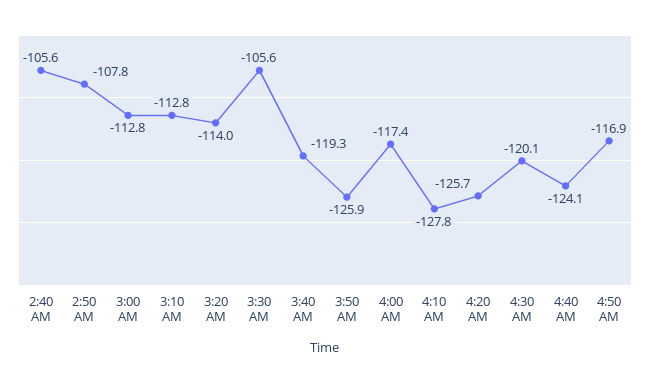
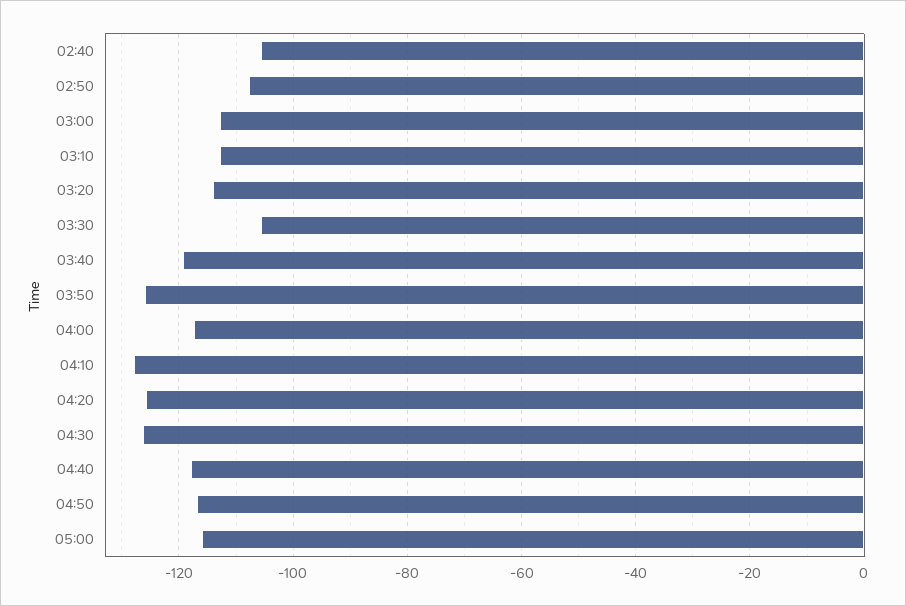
4:30 AM: -120.1 -> -126
4:40 AM: -124.1 -> -118
05:00: none -> -116

